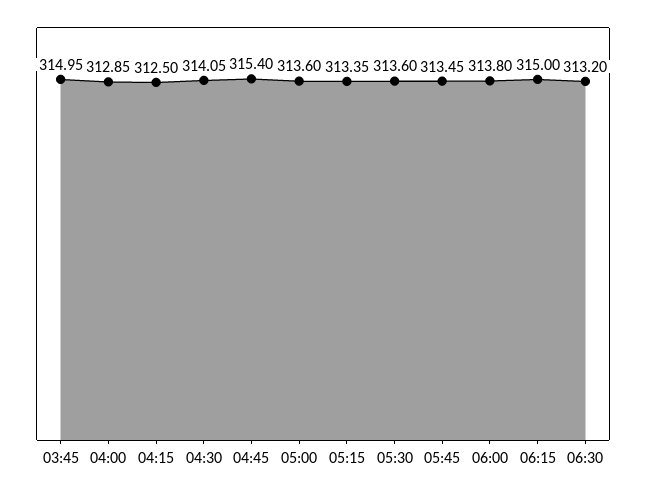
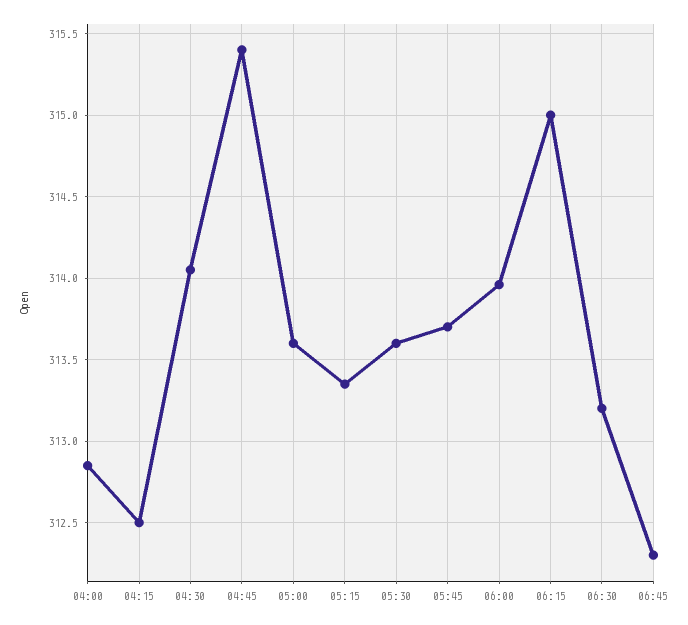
03:45: 314.95 -> none
05:45: 313.45 -> 313.7
06:00: 313.8 -> 313.95
06:45: none -> 312.3

